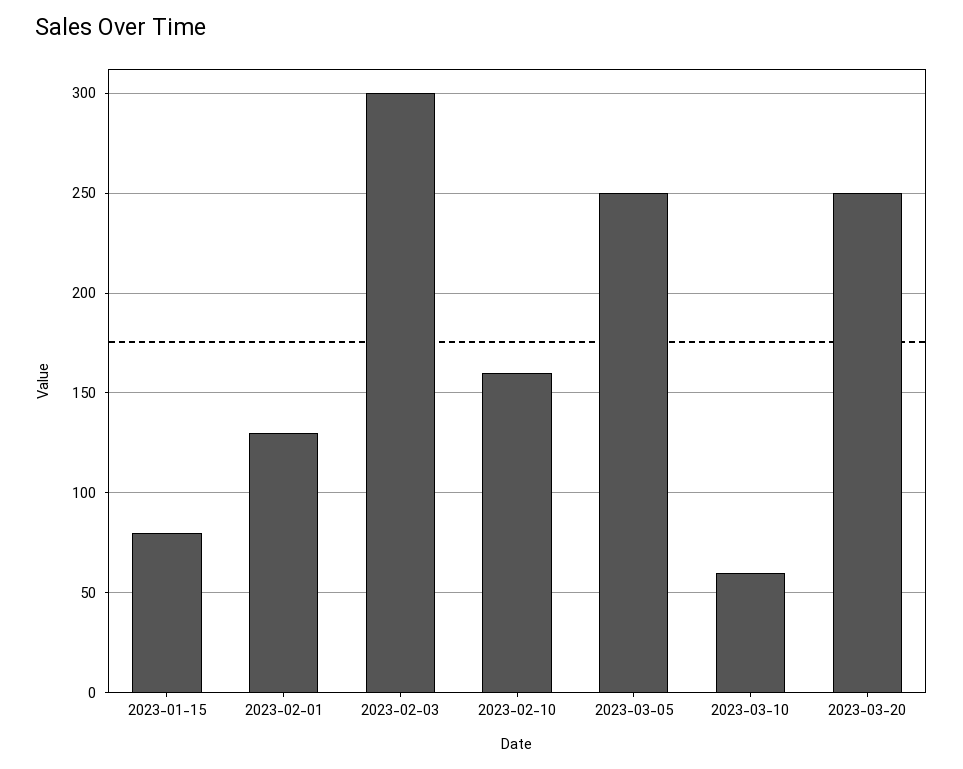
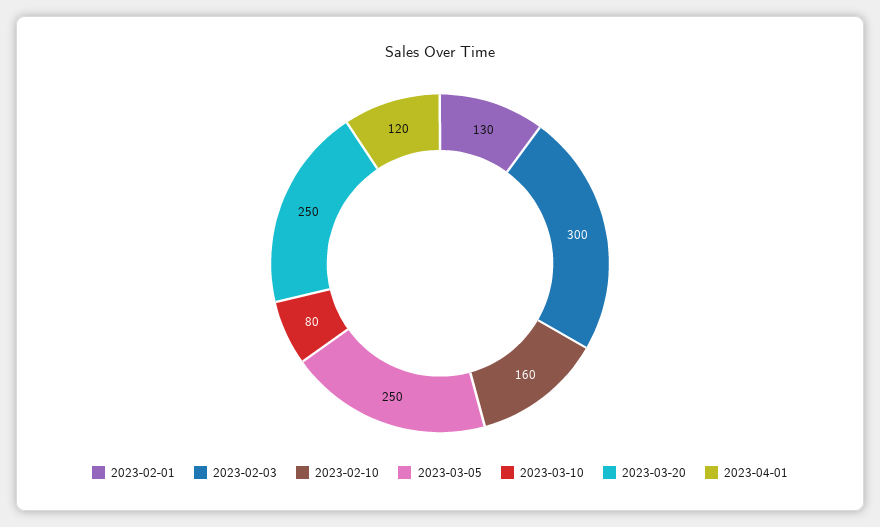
2023-01-15: 80 -> none
2023-03-10: 60 -> 80
2023-04-01: none -> 120

